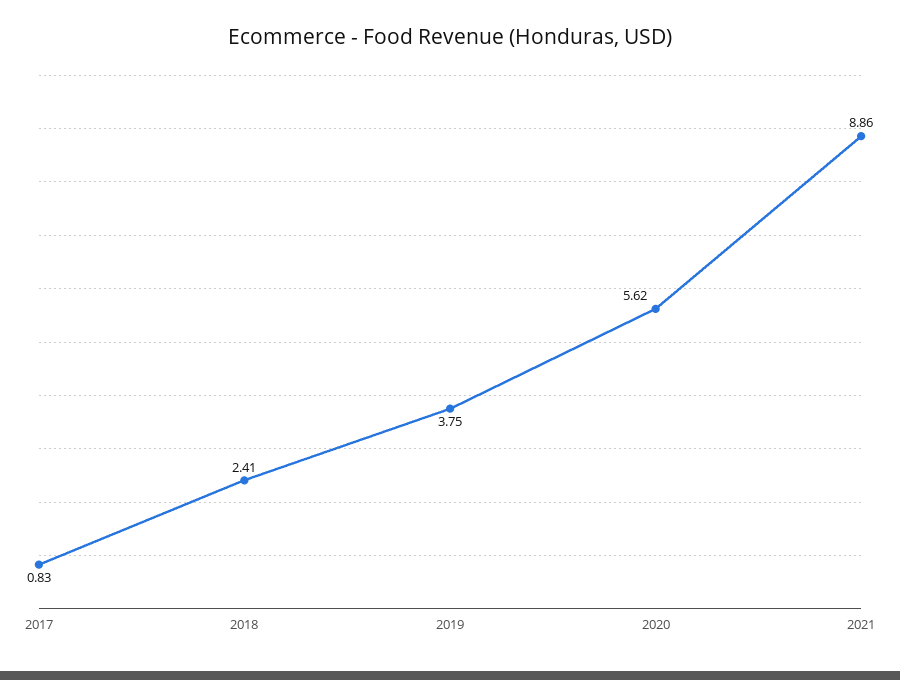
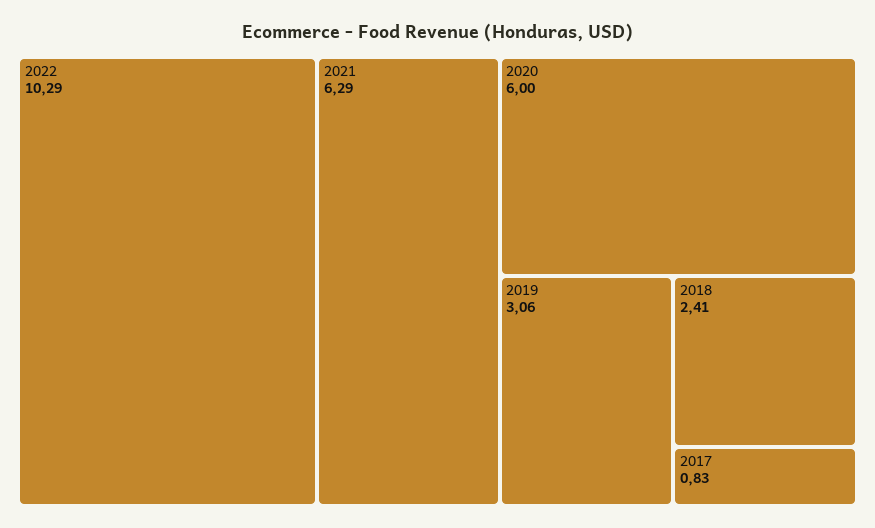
2019: 3.75 -> 3.06
2020: 5.62 -> 6
2021: 8.86 -> 6.29
2022: none -> 10.29

